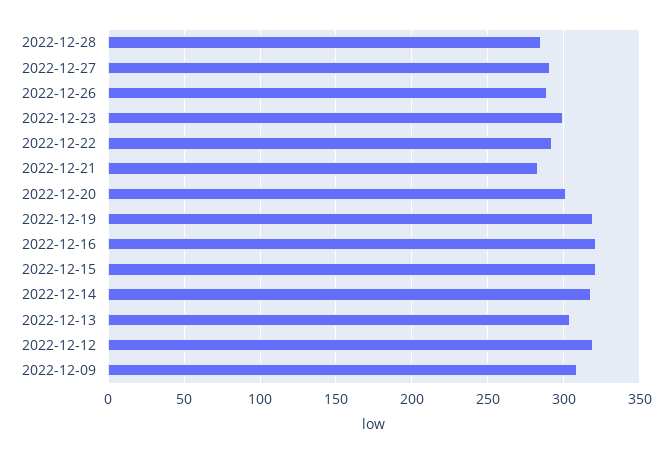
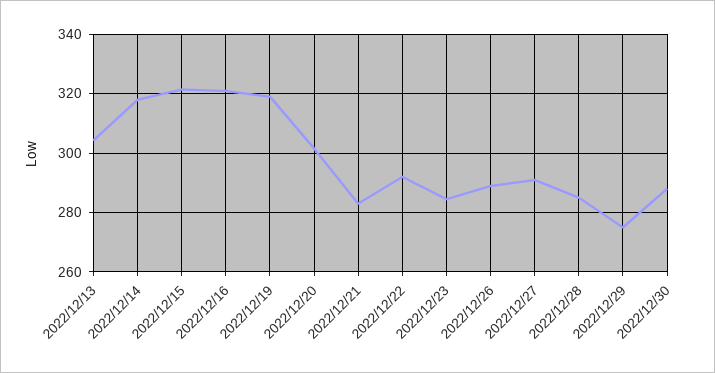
2022-12-23: 300 -> 285
2022-12-12: 320 -> none
2022-12-09: 310 -> none
2022/12/29: none -> 275
2022/12/30: none -> 287.5

